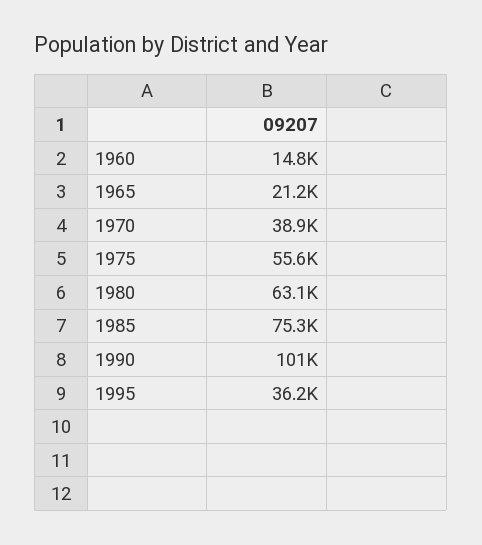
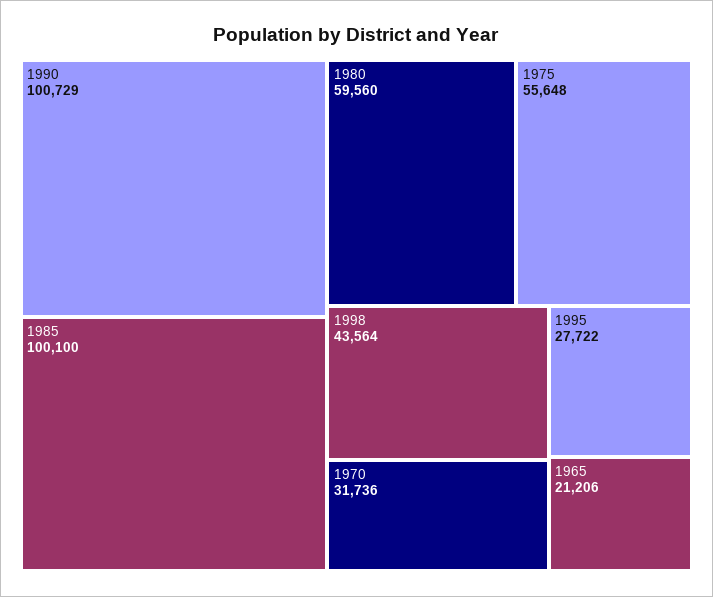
1960: 14800 -> none
1970: 38900 -> 31736
1980: 63100 -> 59560
1985: 75300 -> 100100
1995: 36200 -> 27722
1998: none -> 43564

